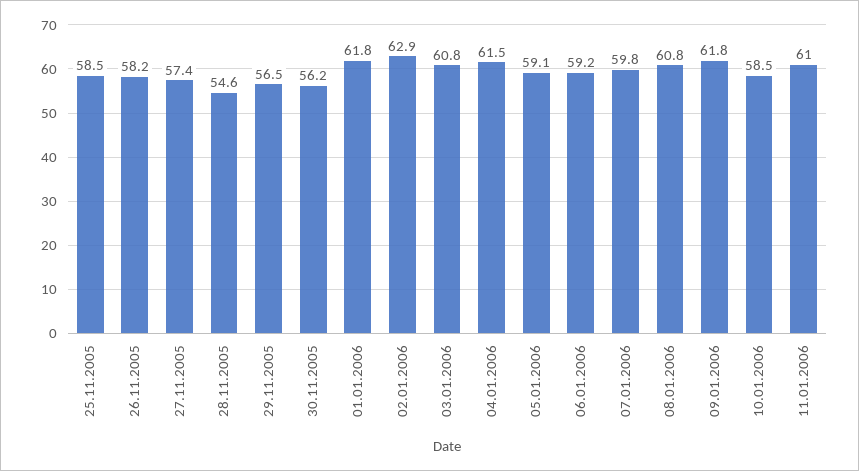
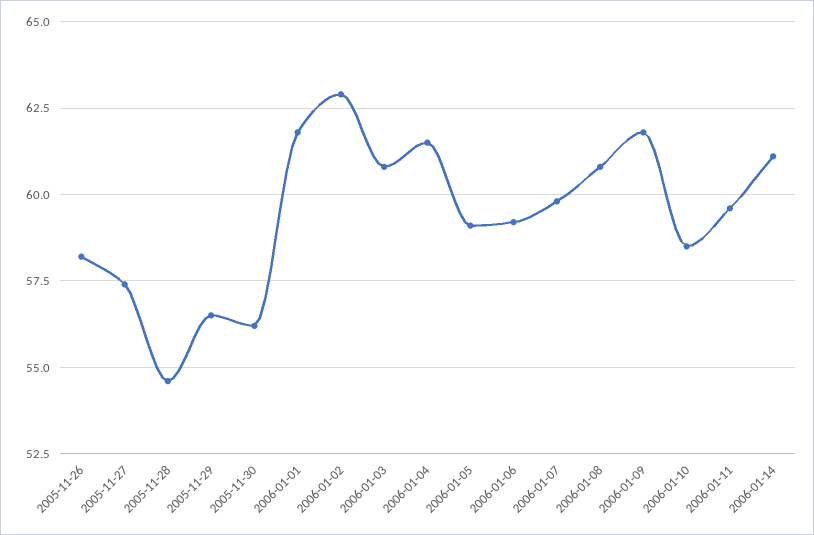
25.11.2005: 58.5 -> none
11.01.2006: 61 -> 59.5
2006-01-14: none -> 61

